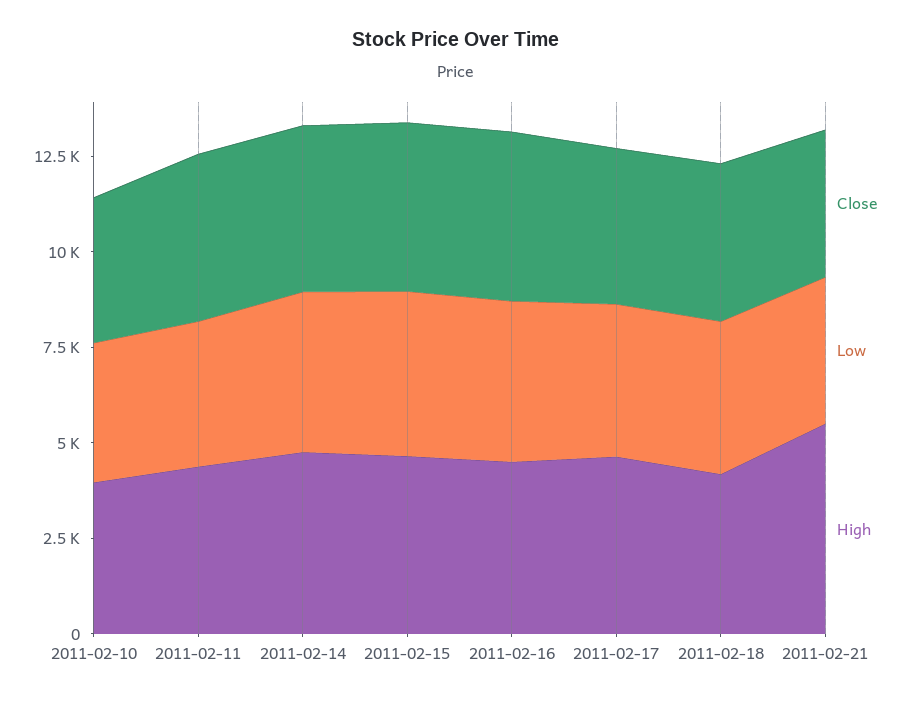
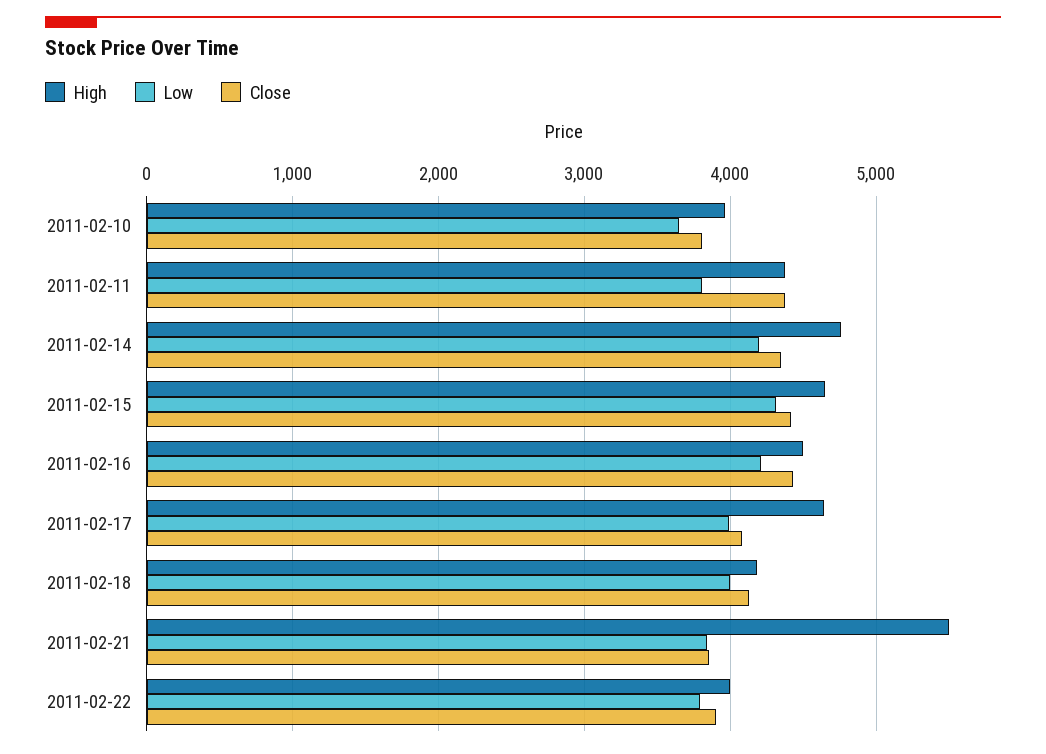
High, 2011-02-22: none -> 4000
Low, 2011-02-22: none -> 3800
Close, 2011-02-22: none -> 3900

